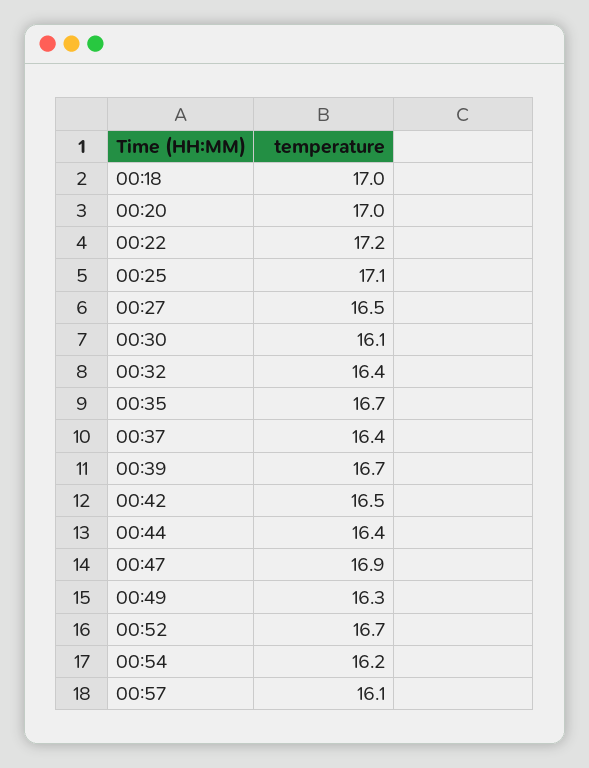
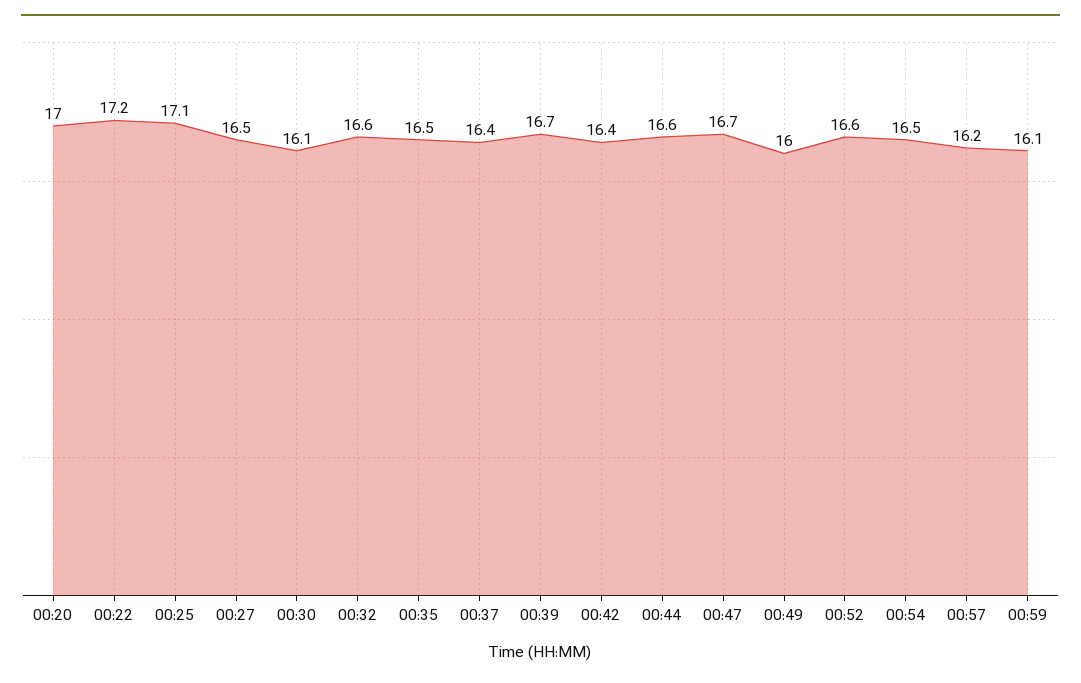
00:18: 17 -> none
00:32: 16.4 -> 16.6
00:35: 16.7 -> 16.5
00:42: 16.5 -> 16.4
00:44: 16.4 -> 16.6
00:47: 16.9 -> 16.7
00:49: 16.3 -> 16
00:52: 16.7 -> 16.6
00:54: 16.2 -> 16.5
00:57: 16.1 -> 16.2
00:59: none -> 16.1

